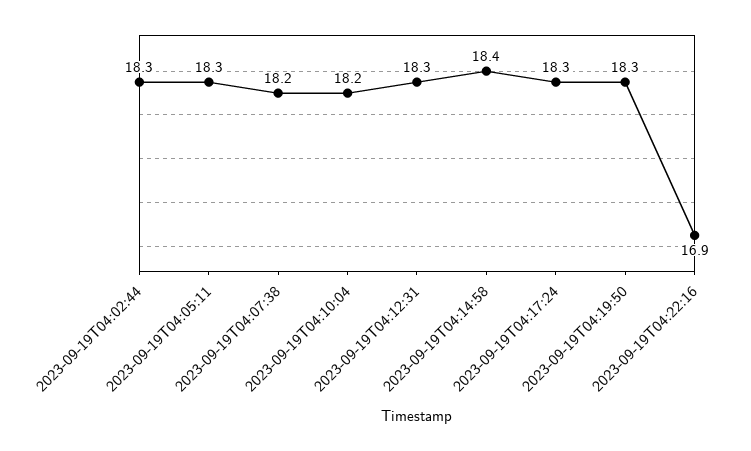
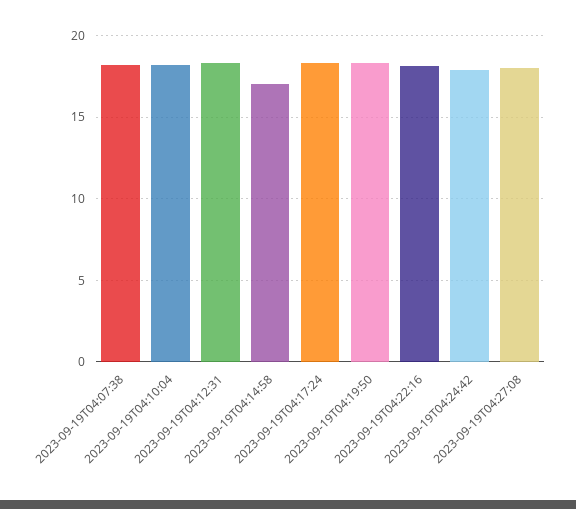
2023-09-19T04:02:44: 18.3 -> none
2023-09-19T04:05:11: 18.3 -> none
2023-09-19T04:14:58: 18.4 -> 17
2023-09-19T04:22:16: 16.9 -> 18
2023-09-19T04:24:42: none -> 18
2023-09-19T04:27:08: none -> 18

